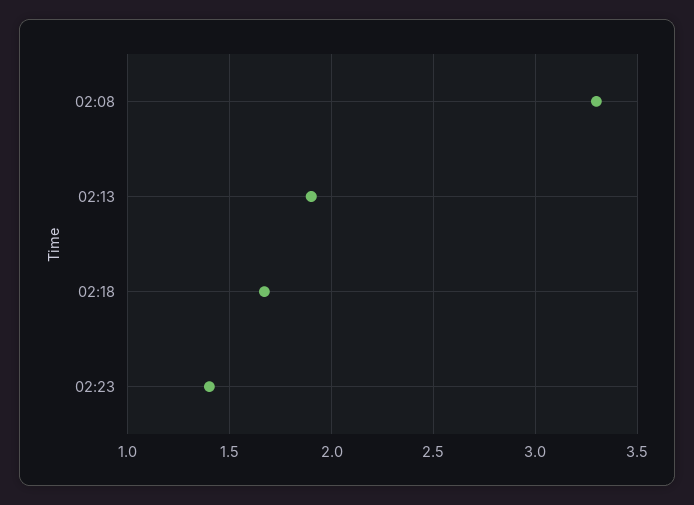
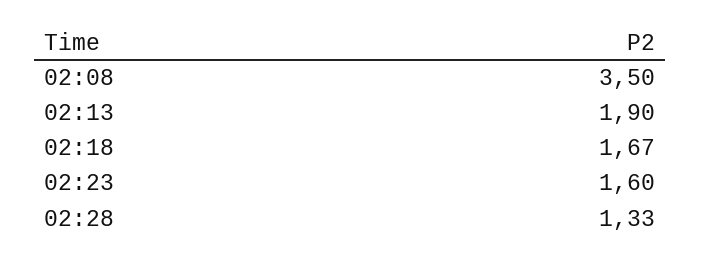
02:08: 3.3 -> 3.5
02:23: 1.4 -> 1.6
02:28: none -> 1.33

